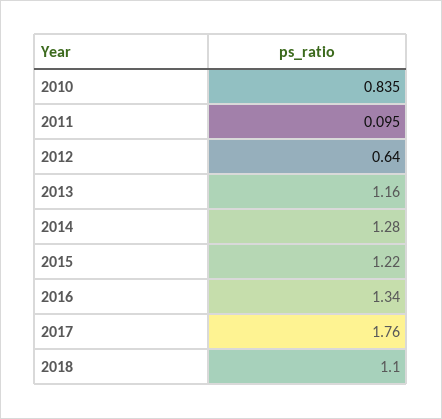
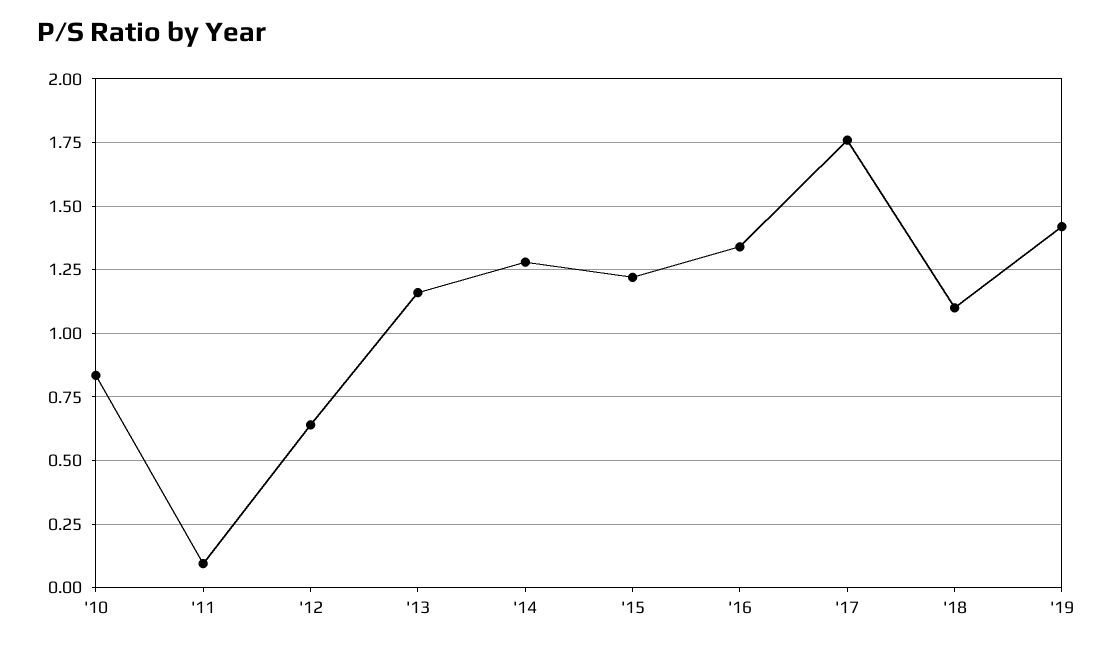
'19: none -> 1.425

